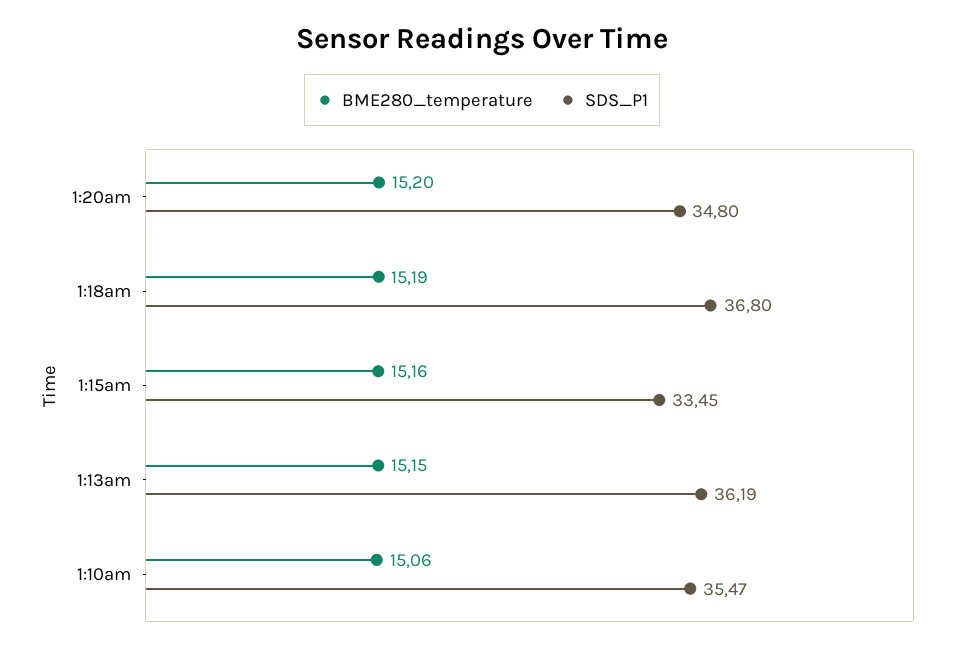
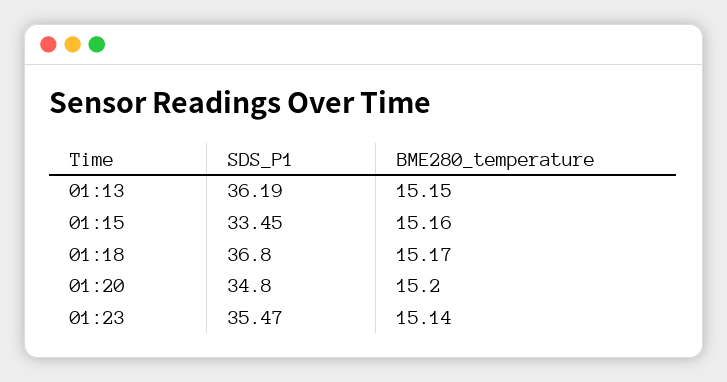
BME280_temperature, 1:18am: 15.19 -> 15.17
BME280_temperature, 1:10am: 15.06 -> none
SDS_P1, 1:10am: 35.47 -> none
SDS_P1, 01:23: none -> 35.47
BME280_temperature, 01:23: none -> 15.14

